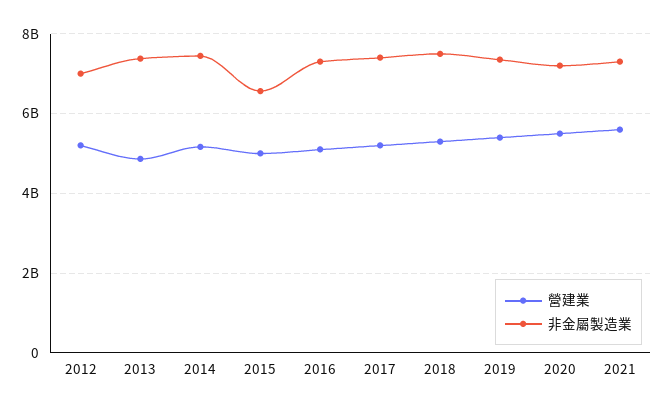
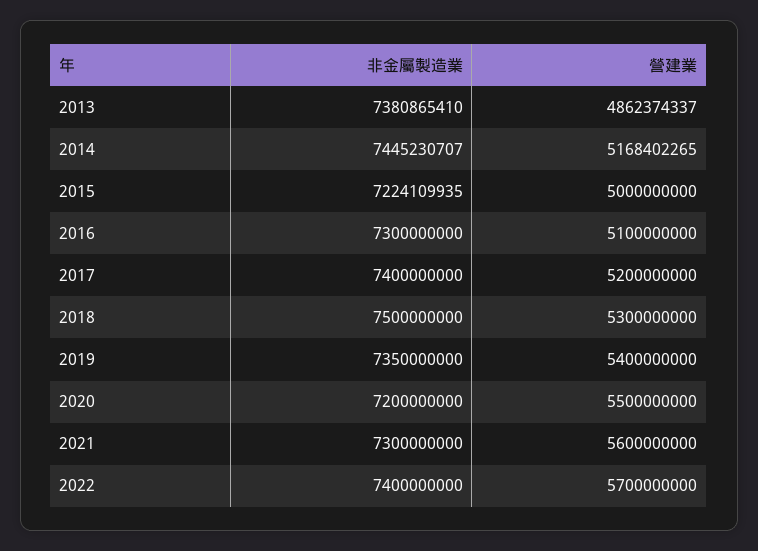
營建業, 2012: 5200000000 -> none
非金屬製造業, 2012: 7000000000 -> none
非金屬製造業, 2015: 6600000000 -> 7224109935
非金屬製造業, 2022: none -> 7400000000
營建業, 2022: none -> 5700000000

